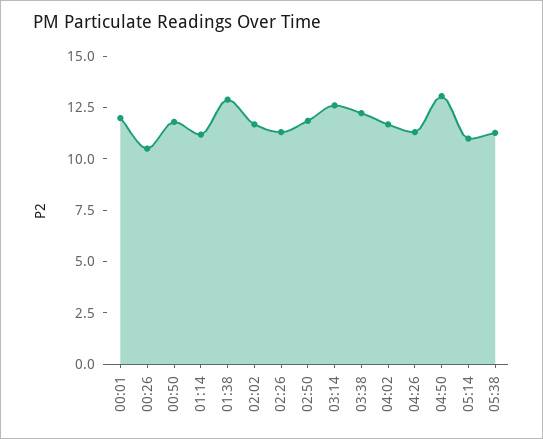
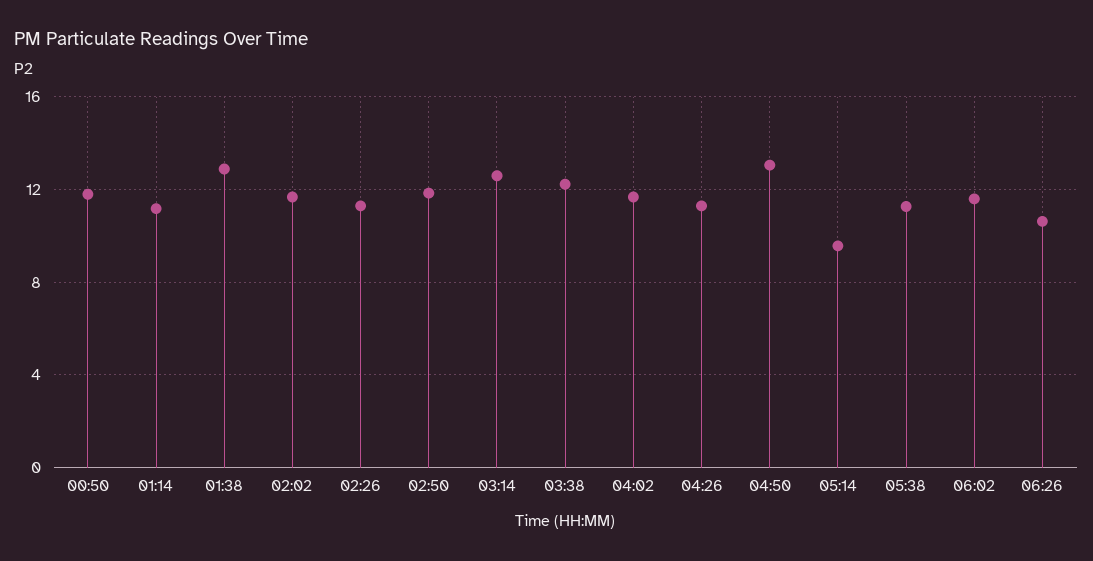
00:01: 12 -> none
00:26: 10.5 -> none
05:14: 11 -> 9.5
06:02: none -> 11.5
06:26: none -> 10.5

